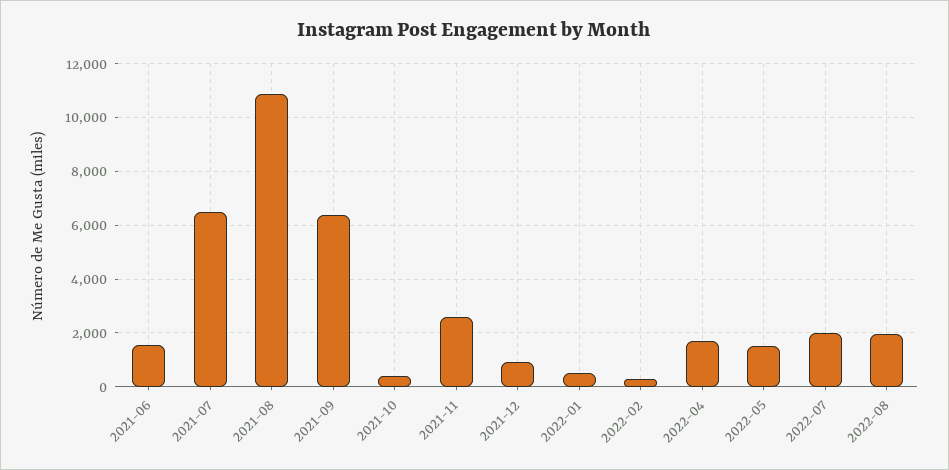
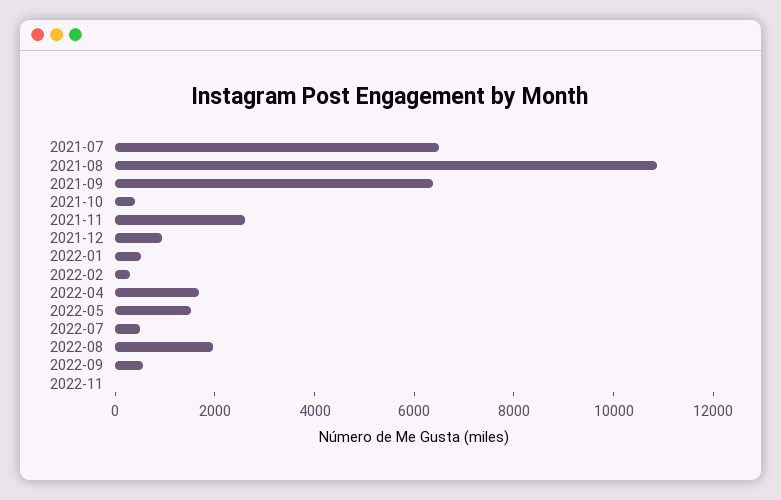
2021-06: 1500 -> none
2022-07: 2000 -> 500
2022-09: none -> 500
2022-11: none -> 0

